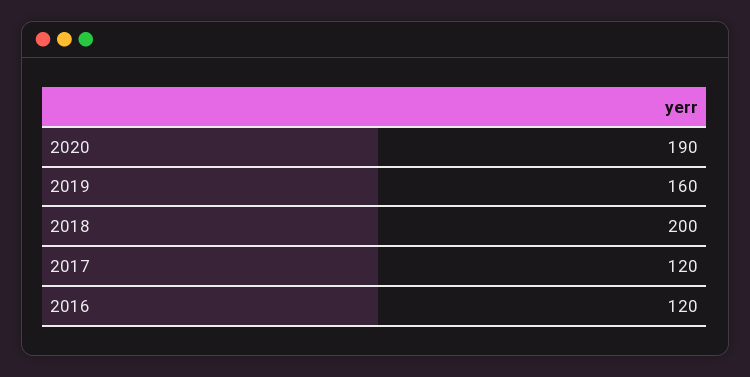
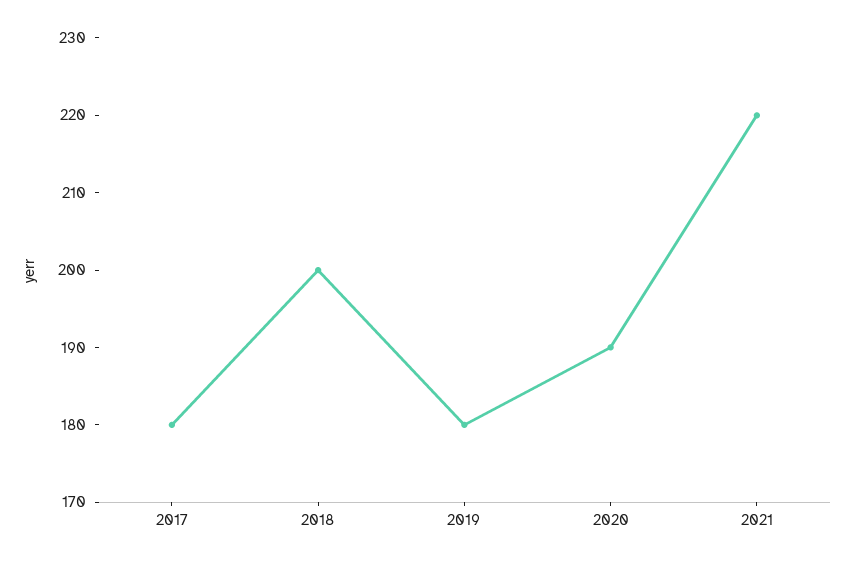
2019: 160 -> 180
2017: 120 -> 180
2016: 120 -> none
2021: none -> 220

